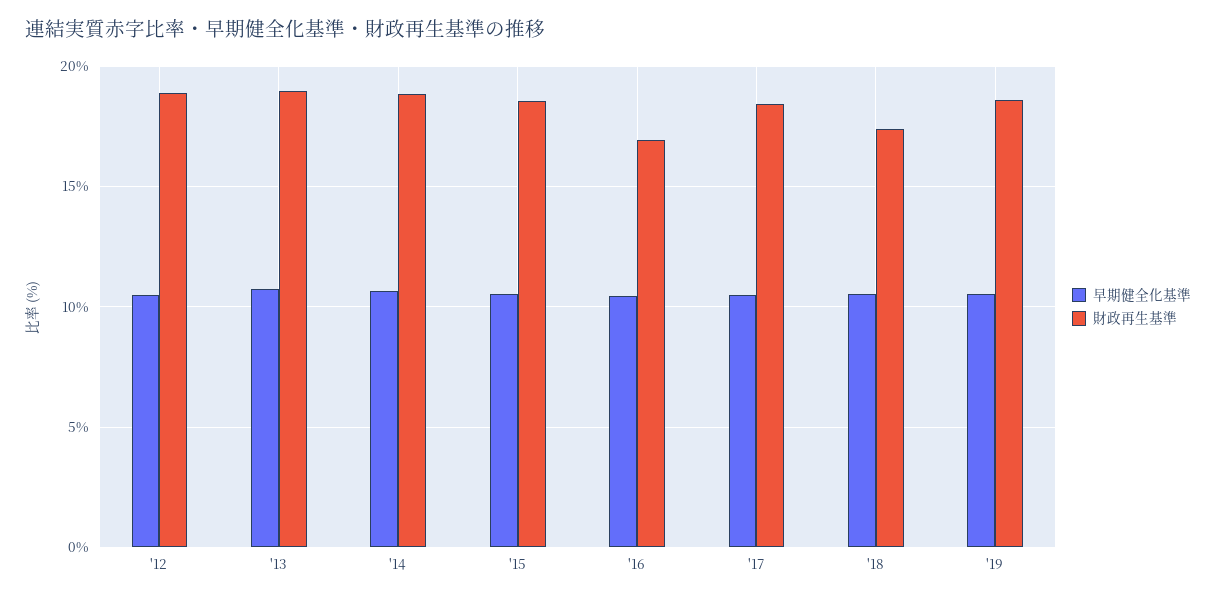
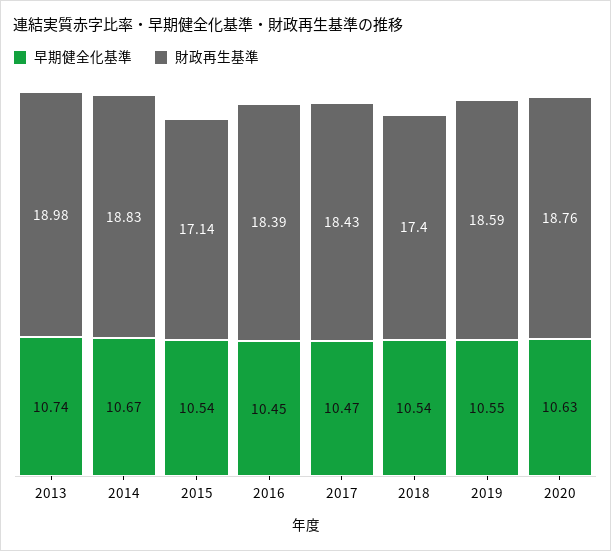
早期健全化基準, '12: 10.5 -> none
財政再生基準, '12: 19 -> none
財政再生基準, '15: 18.5 -> 17.14
財政再生基準, '16: 17 -> 18.39
早期健全化基準, 2020: none -> 10.63
財政再生基準, 2020: none -> 18.76

